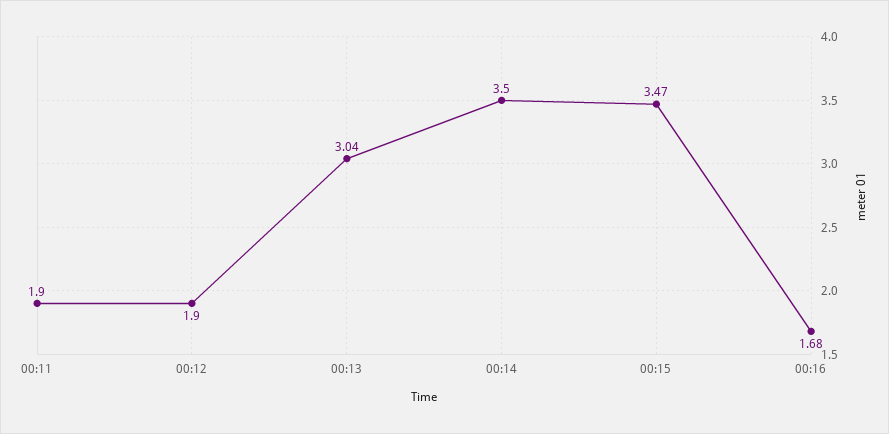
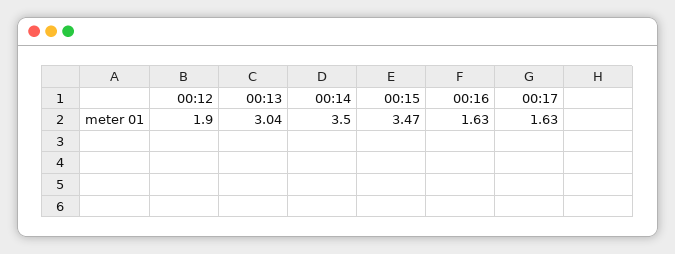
00:11: 1.9 -> none
00:16: 1.68 -> 1.63
00:17: none -> 1.63

